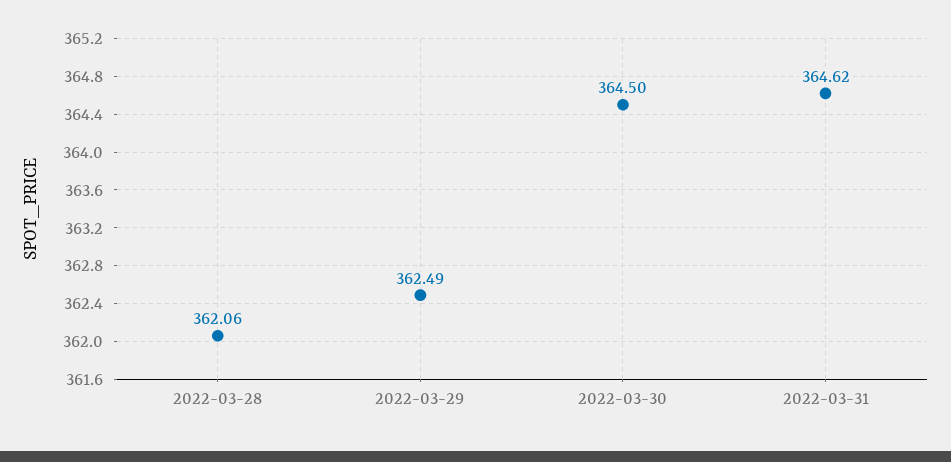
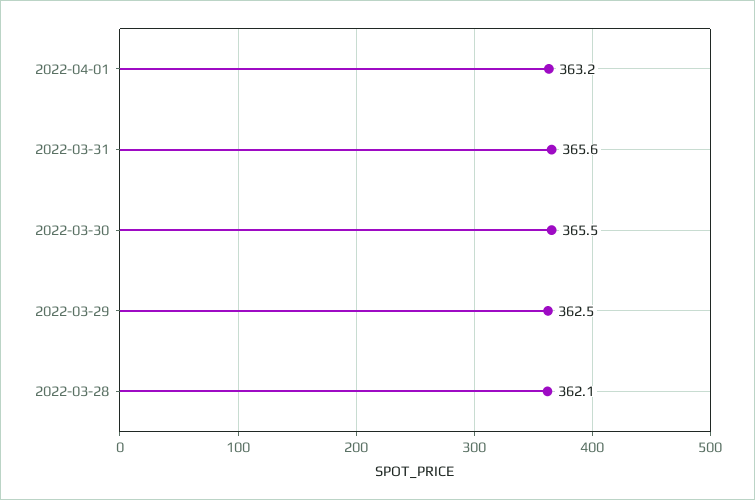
2022-03-30: 364.5 -> 365.5
2022-03-31: 364.62 -> 365.6
2022-04-01: none -> 363.2

